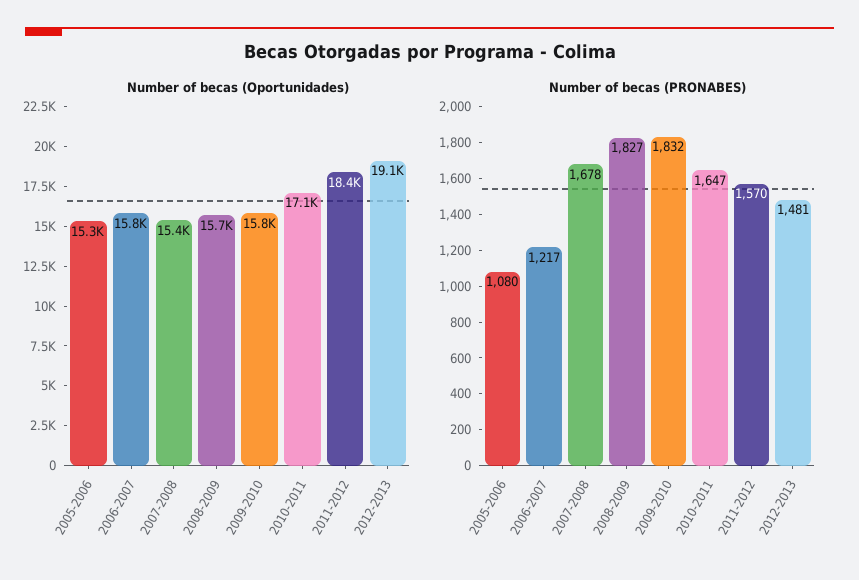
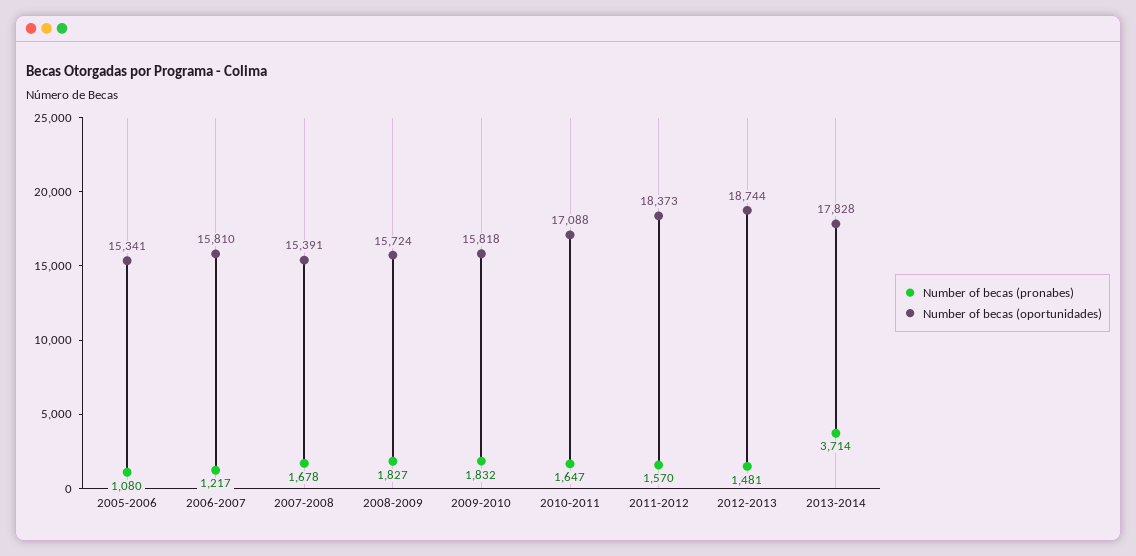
Number of becas (Oportunidades), 2012-2013: 19100 -> 18744
Number of becas (PRONABES), 2013-2014: none -> 3714
Number of becas (Oportunidades), 2013-2014: none -> 17828

